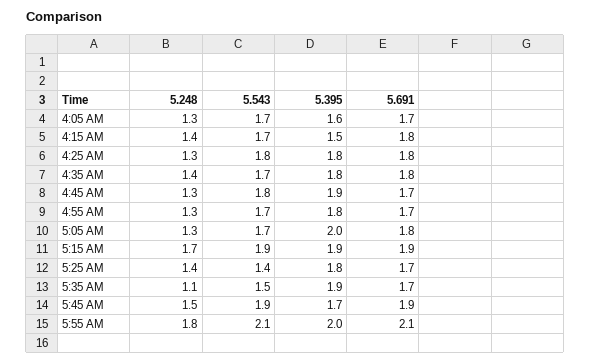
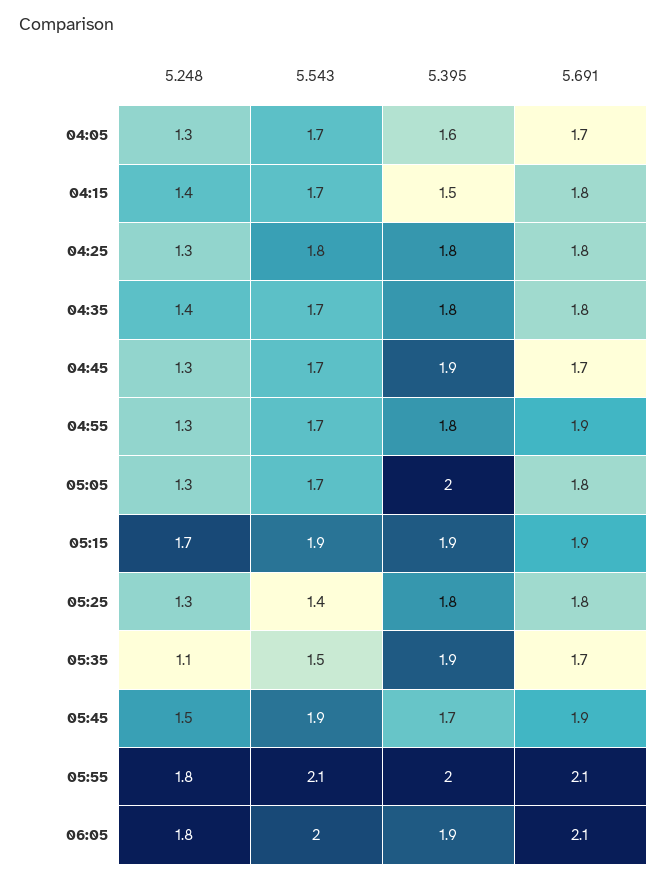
5.543, 4:45 AM: 1.8 -> 1.7
5.691, 4:55 AM: 1.7 -> 1.9
5.248, 5:25 AM: 1.4 -> 1.3
5.691, 5:25 AM: 1.7 -> 1.8
5.248, 06:05: none -> 1.8
5.543, 06:05: none -> 2
5.395, 06:05: none -> 1.9
5.691, 06:05: none -> 2.1

